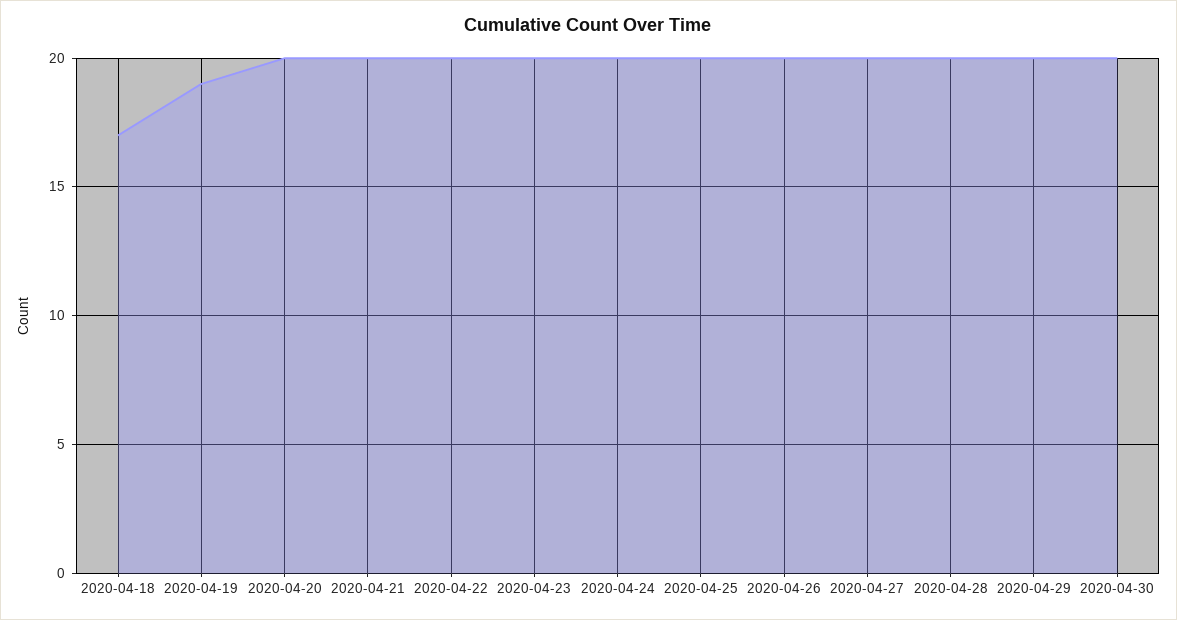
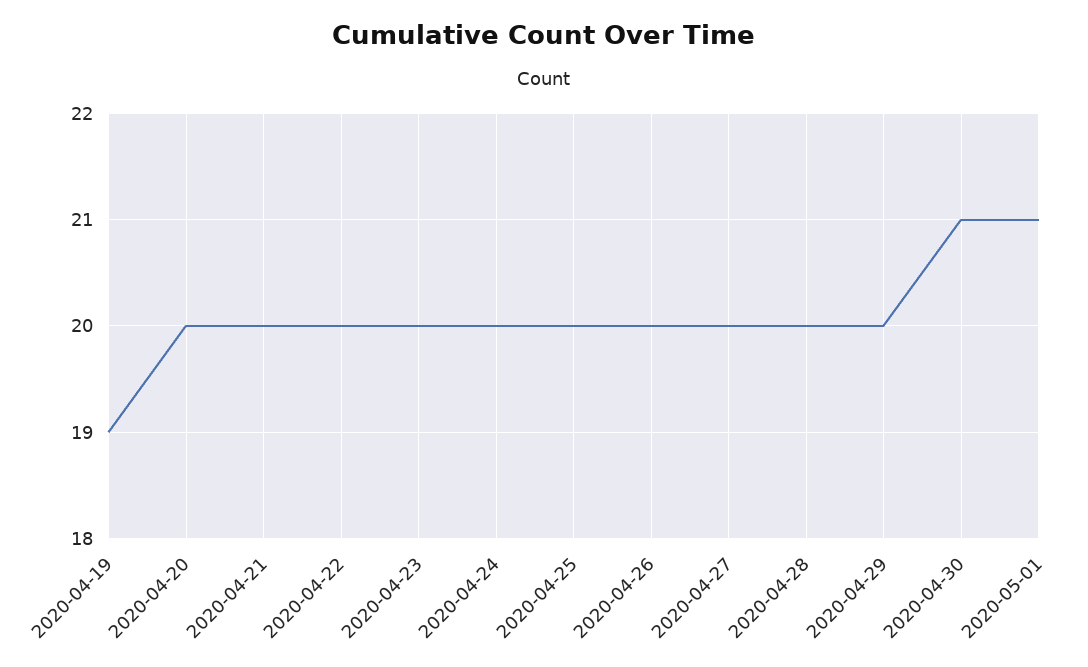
2020-04-18: 17 -> none
2020-04-30: 20 -> 21
2020-05-01: none -> 21

